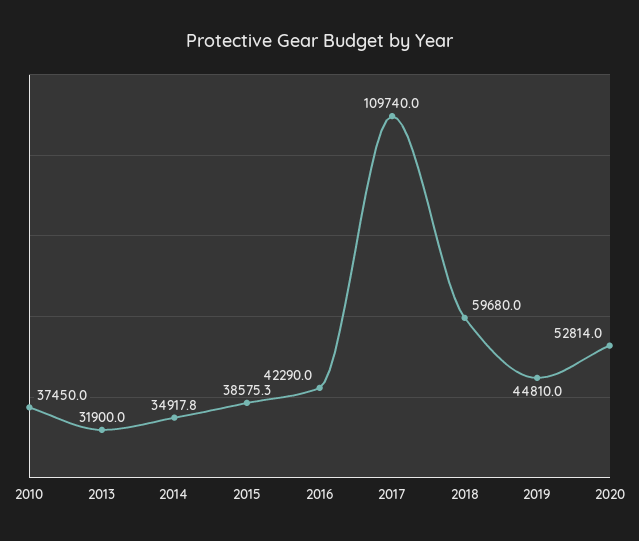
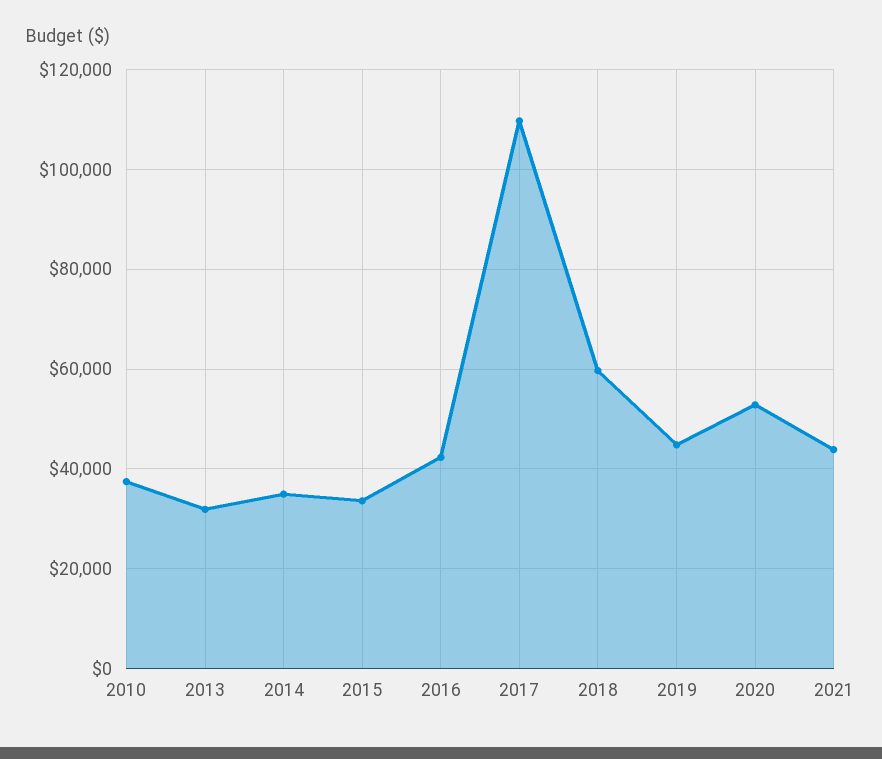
2015: 38575.3 -> 34000
2021: none -> 44000

